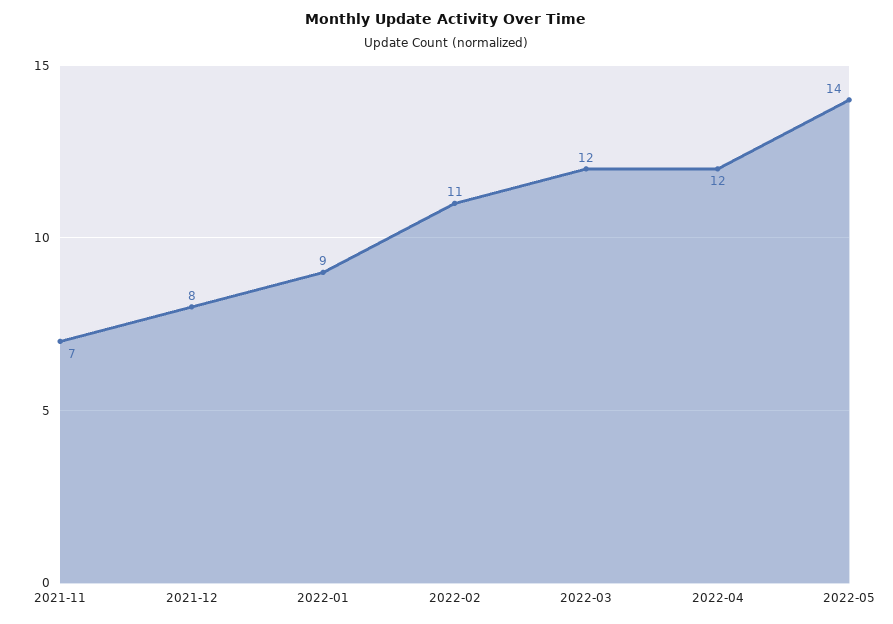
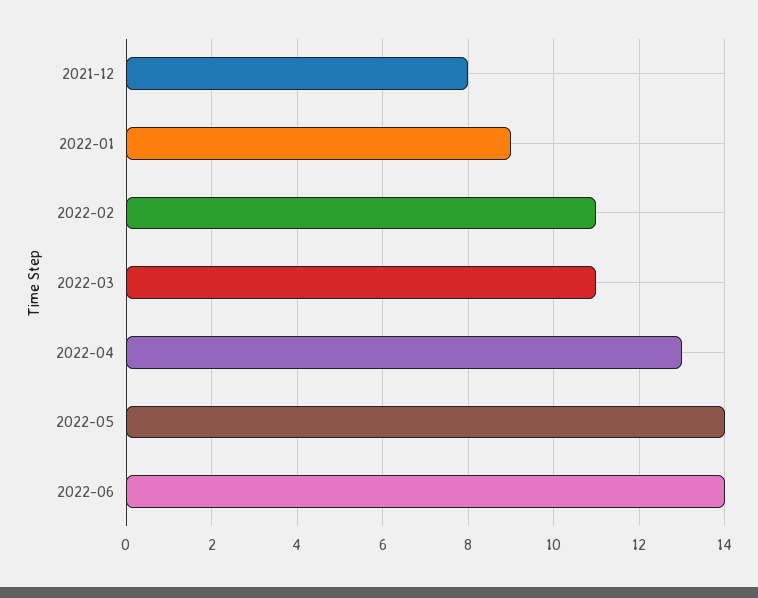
2021-11: 7 -> none
2022-03: 12 -> 11
2022-04: 12 -> 13
2022-06: none -> 14

